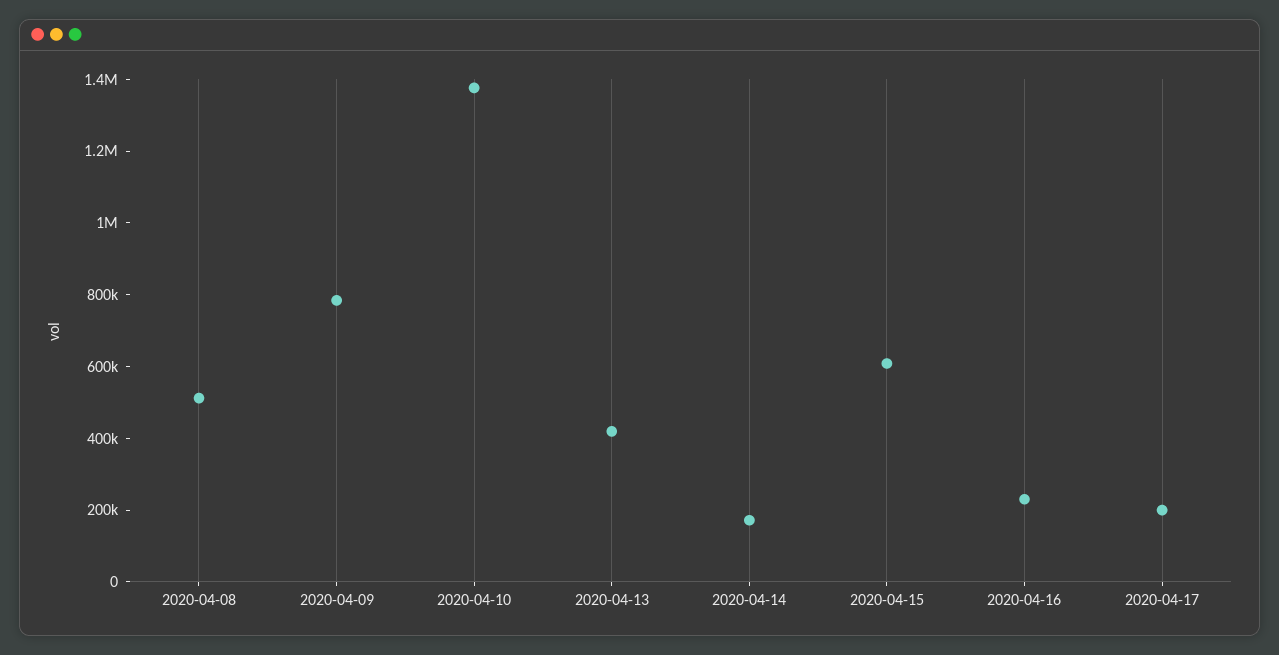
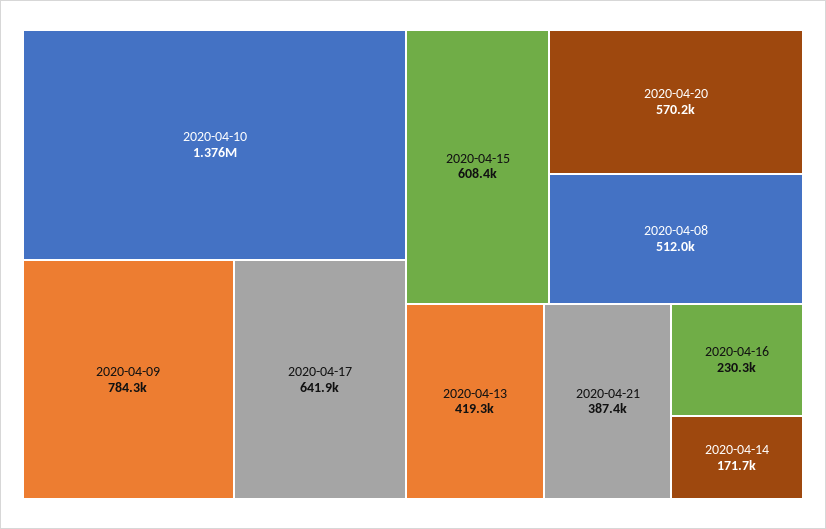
2020-04-17: 200000 -> 641900
2020-04-20: none -> 570200
2020-04-21: none -> 387400

